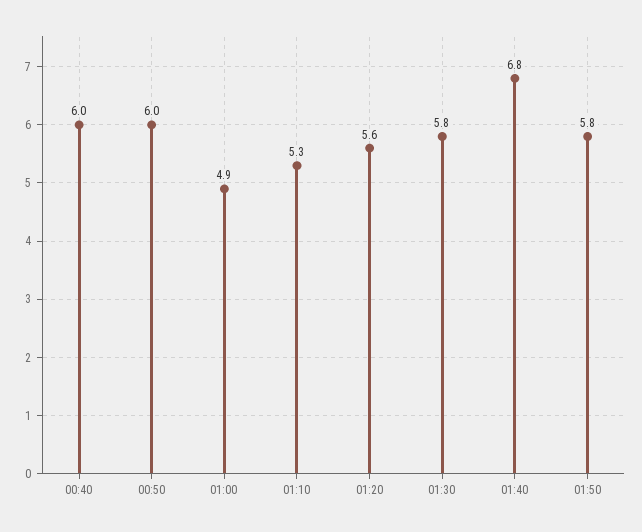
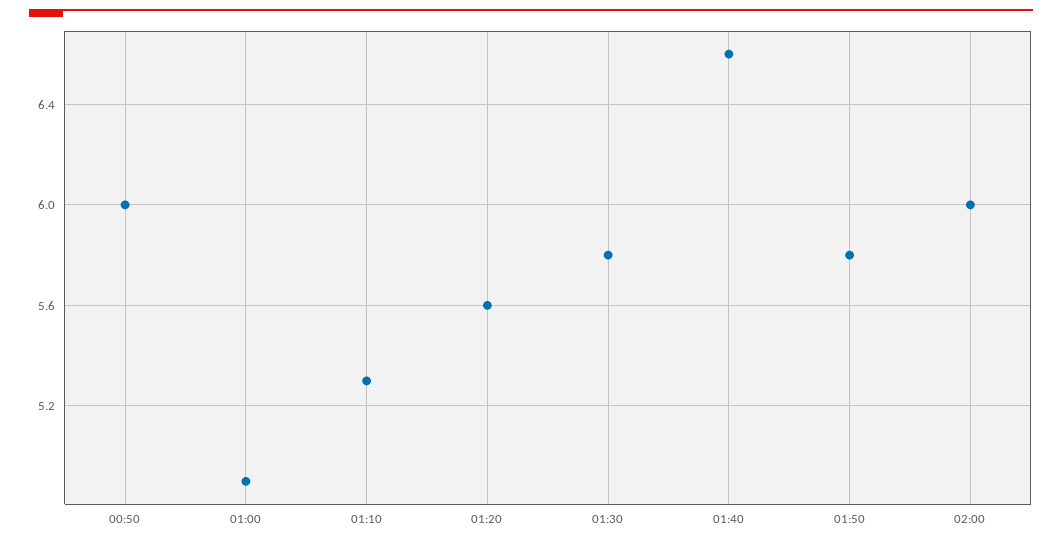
00:40: 6 -> none
01:40: 6.8 -> 6.6
02:00: none -> 6

